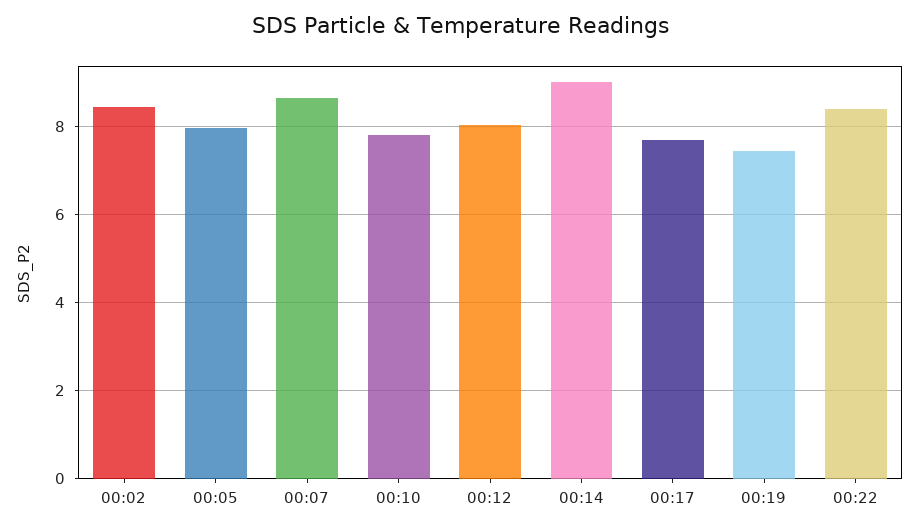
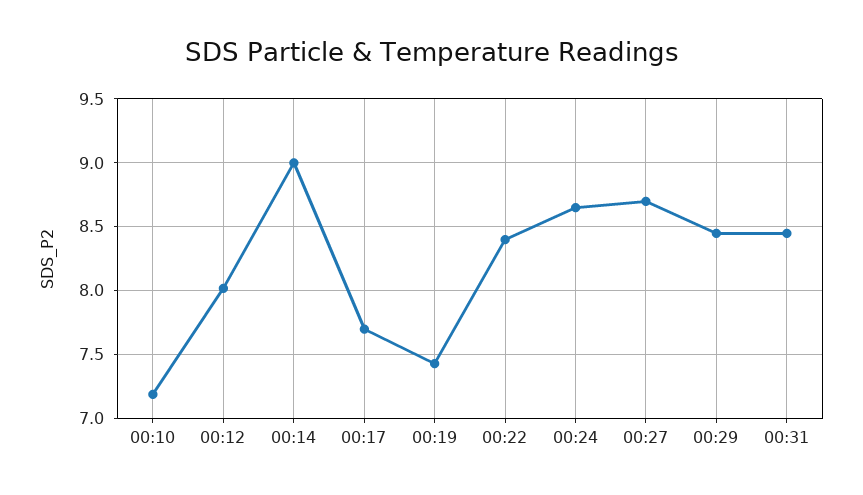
00:02: 8.4 -> none
00:05: 8 -> none
00:07: 8.6 -> none
00:10: 7.8 -> 7.2
00:24: none -> 8.65
00:27: none -> 8.7
00:29: none -> 8.45
00:31: none -> 8.45

